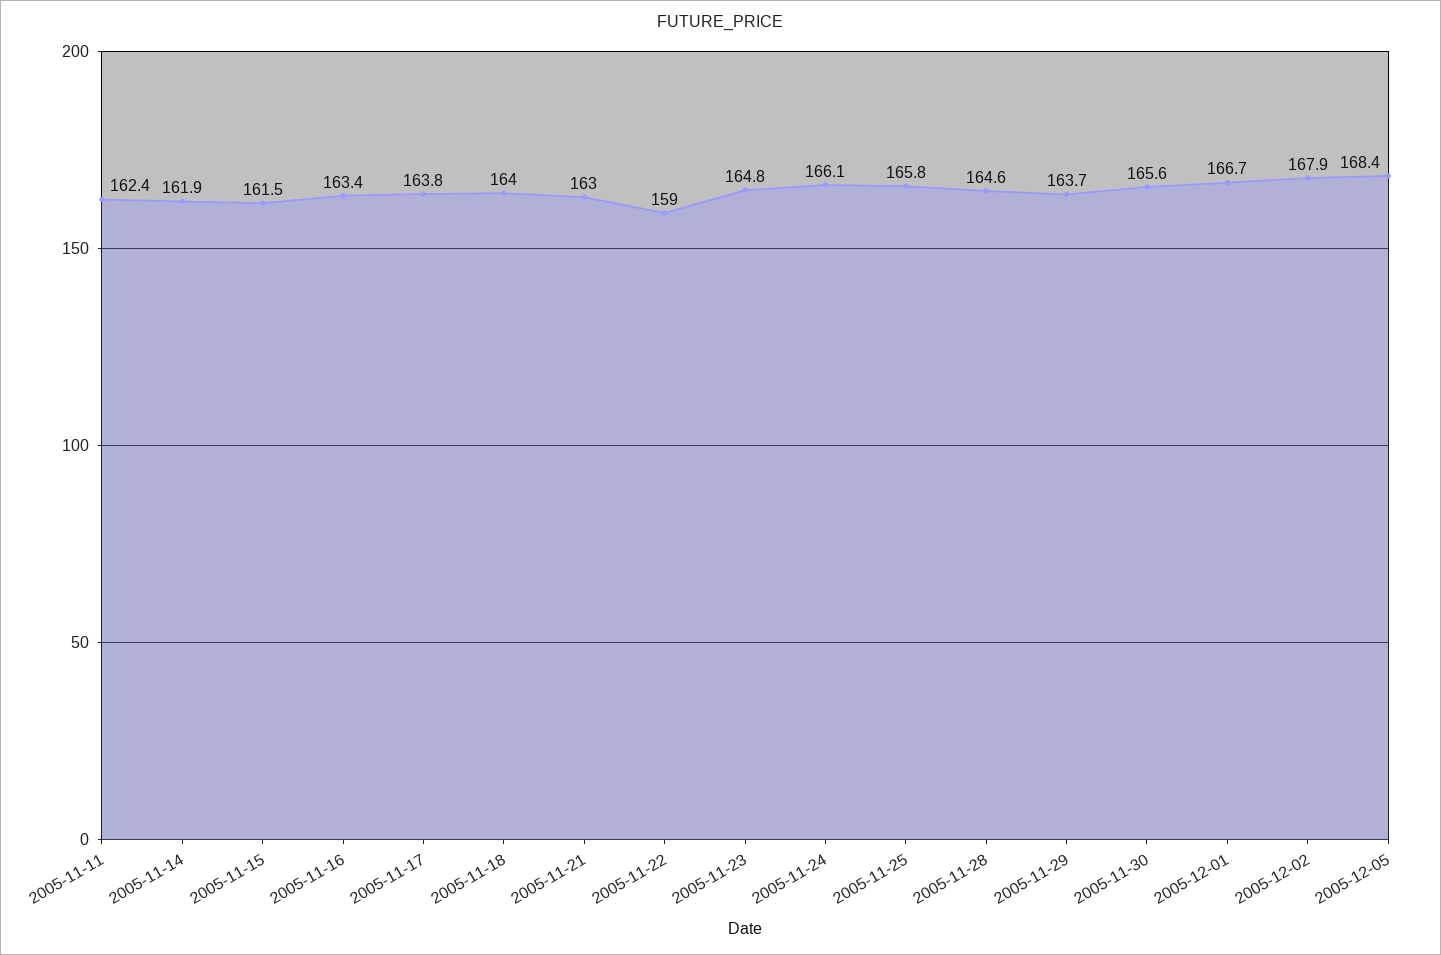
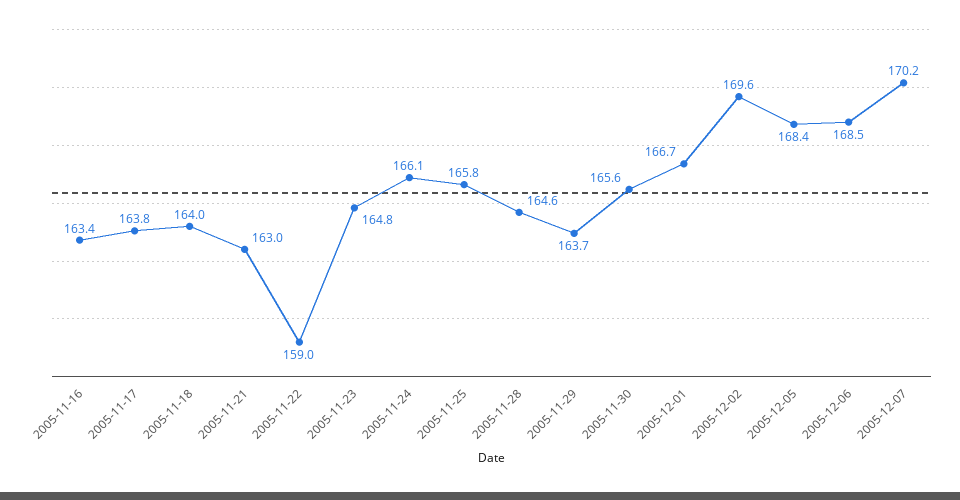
2005-11-11: 162.4 -> none
2005-11-14: 161.9 -> none
2005-11-15: 161.5 -> none
2005-12-02: 167.9 -> 169.6
2005-12-06: none -> 168.5
2005-12-07: none -> 170.2

